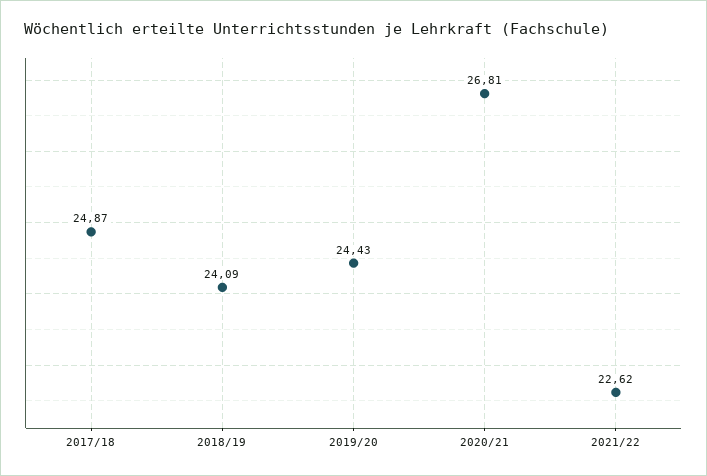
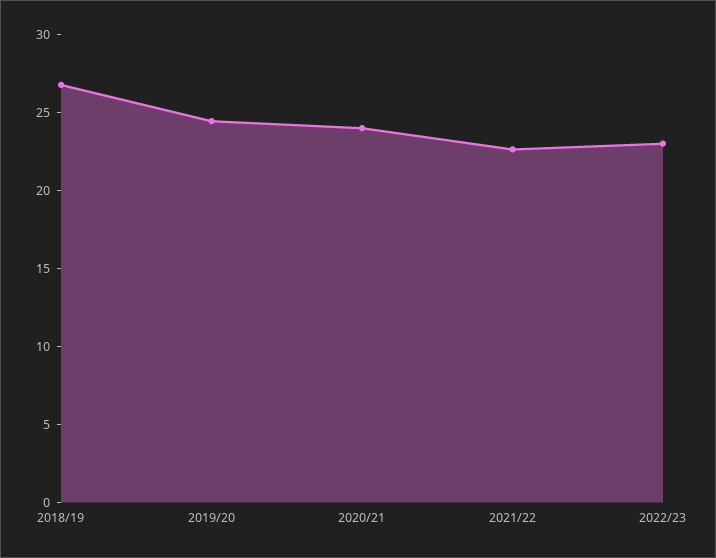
2017/18: 24.87 -> none
2018/19: 24.09 -> 27
2020/21: 26.81 -> 24
2022/23: none -> 23

